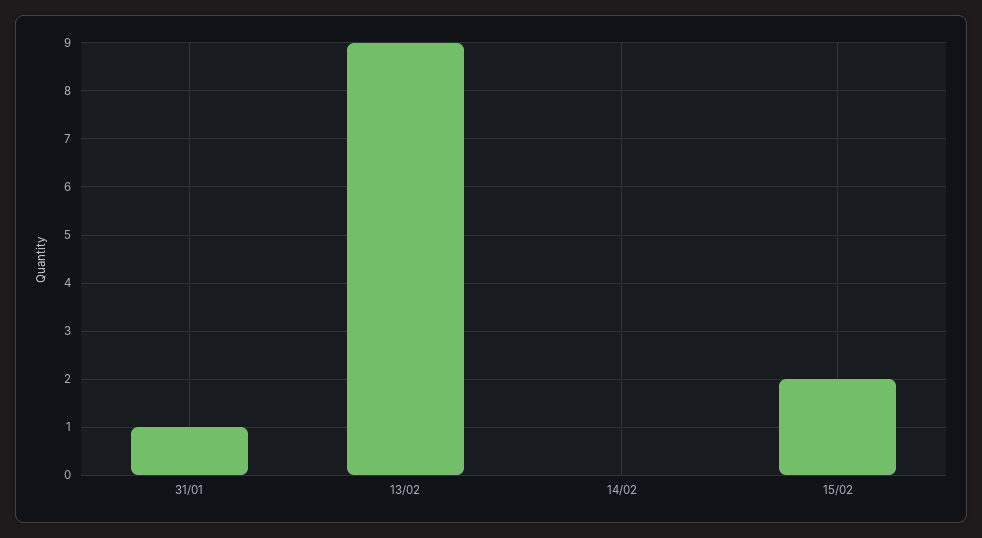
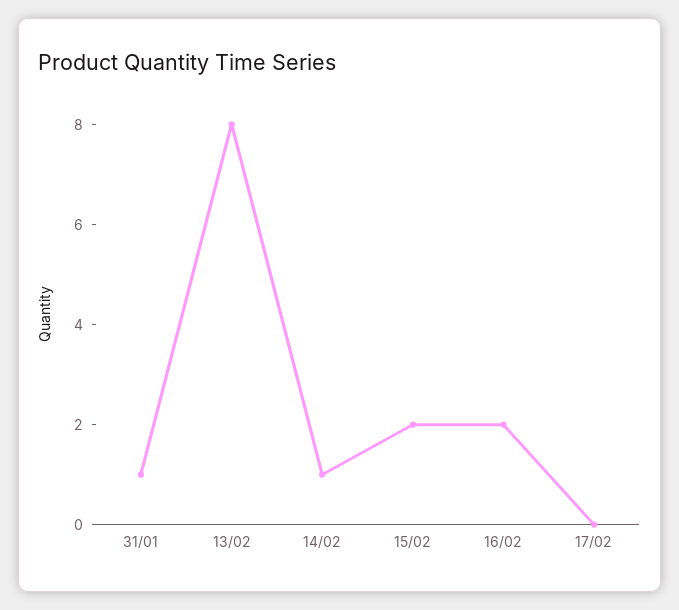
13/02: 9 -> 8
14/02: 0 -> 1
16/02: none -> 2
17/02: none -> 0

